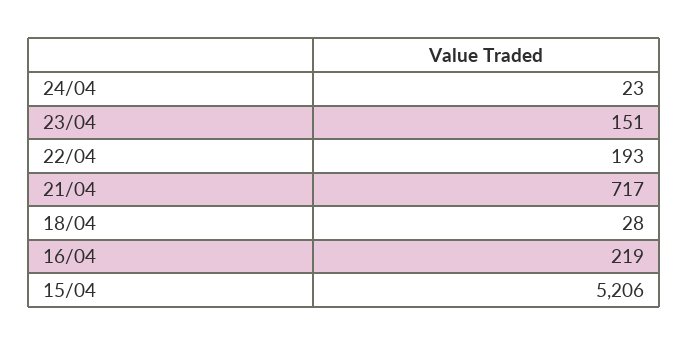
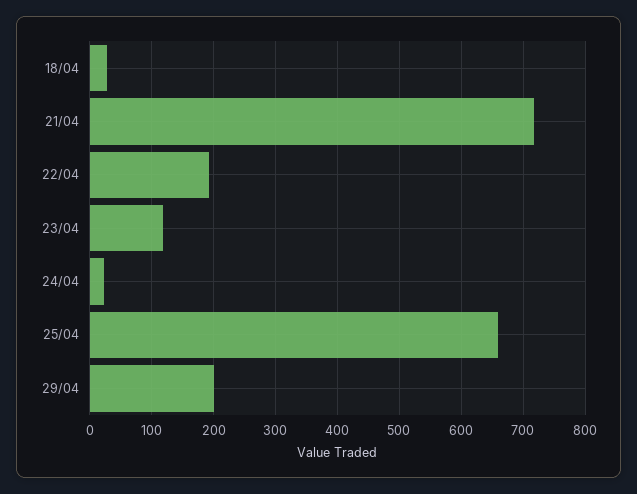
23/04: 151 -> 120
16/04: 219 -> none
15/04: 5206 -> none
25/04: none -> 660
29/04: none -> 200

